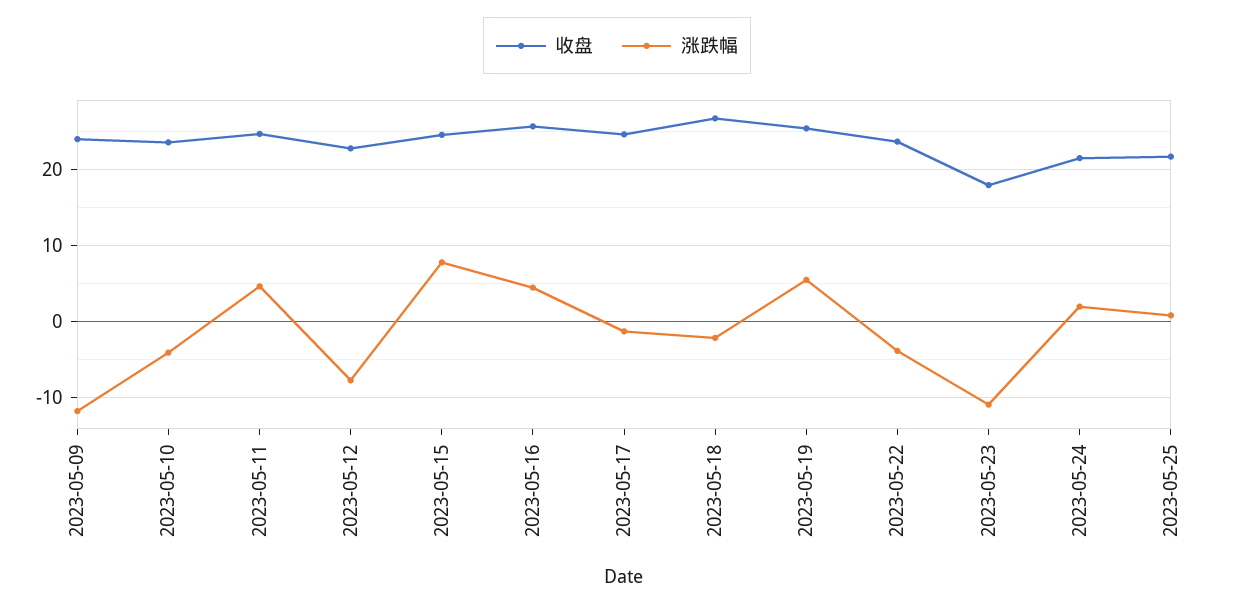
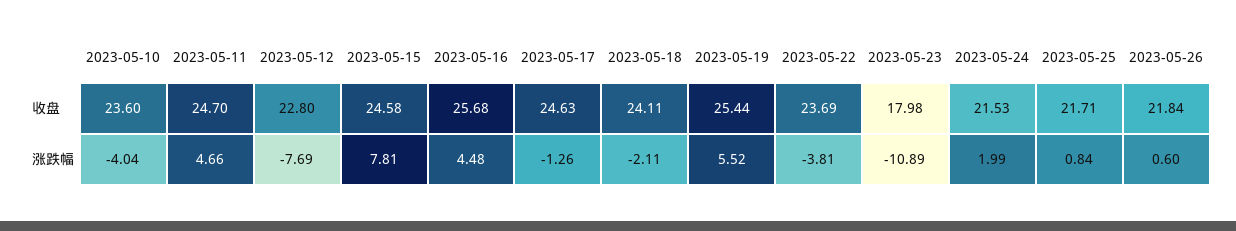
收盘, 2023-05-09: 24 -> none
涨跌幅, 2023-05-09: -12 -> none
收盘, 2023-05-18: 27 -> 24.11
收盘, 2023-05-26: none -> 21.84
涨跌幅, 2023-05-26: none -> 0.6

